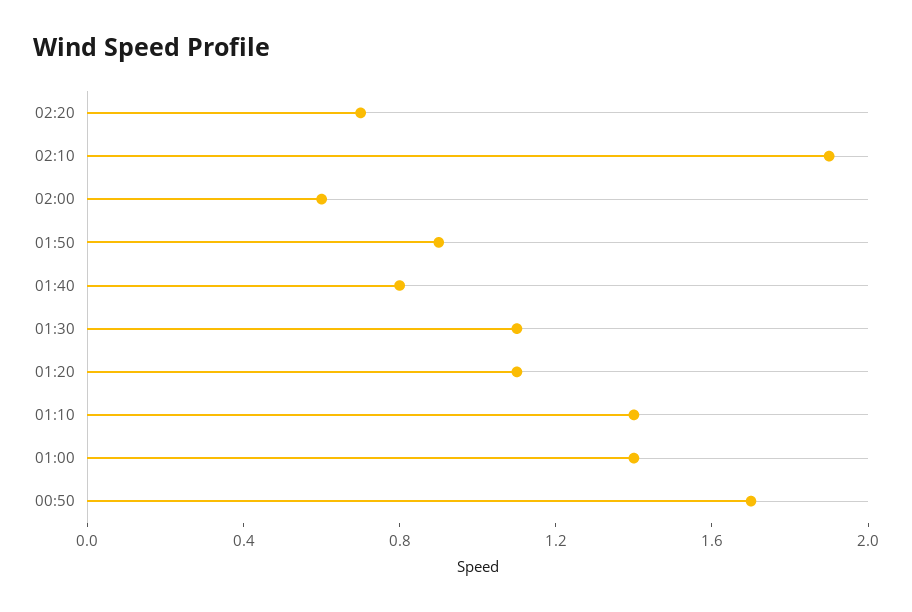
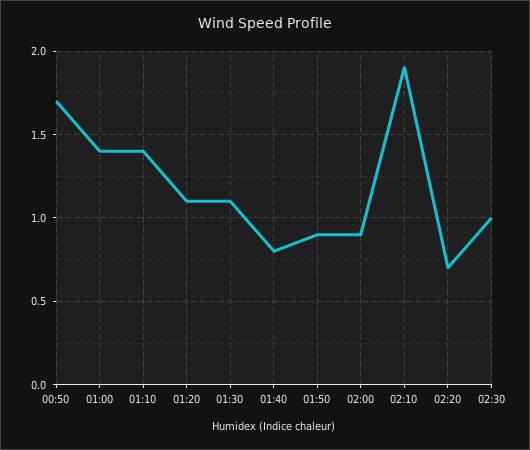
02:00: 0.6 -> 0.9
02:30: none -> 1

